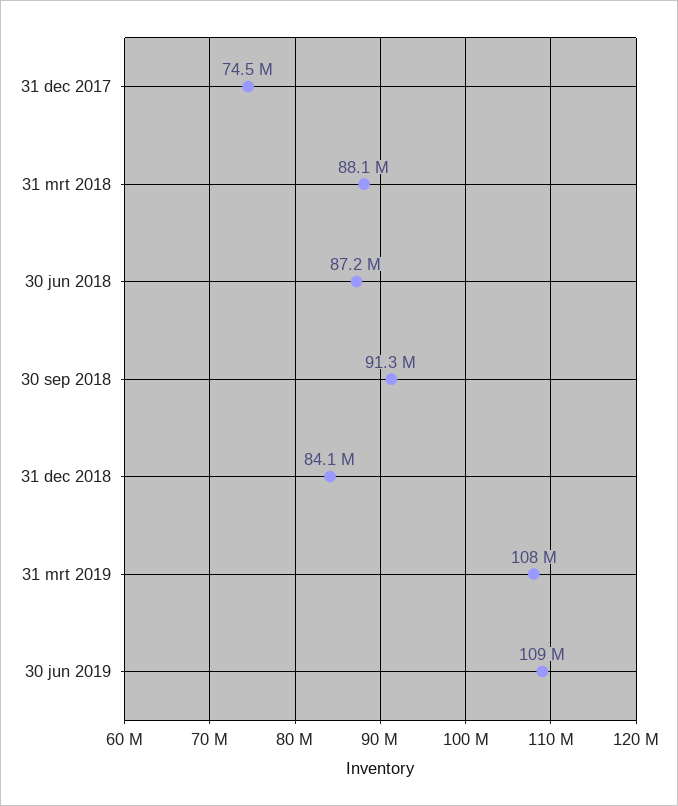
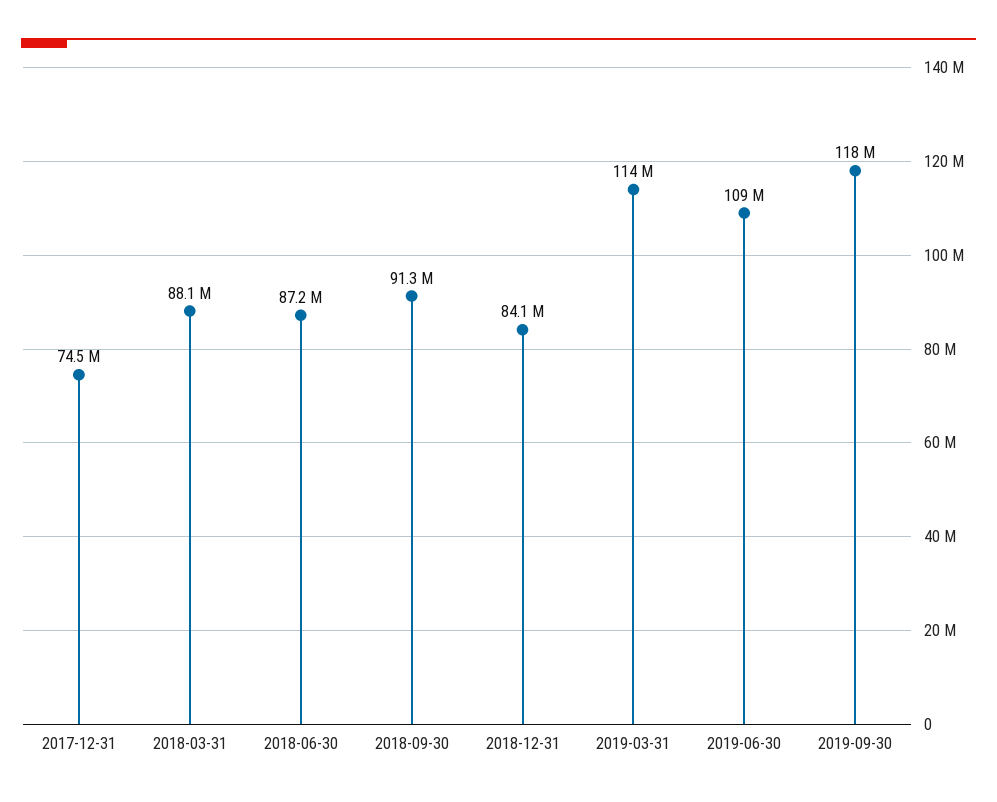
31 mrt 2019: 108000000 -> 114000000
2019-09-30: none -> 118000000

